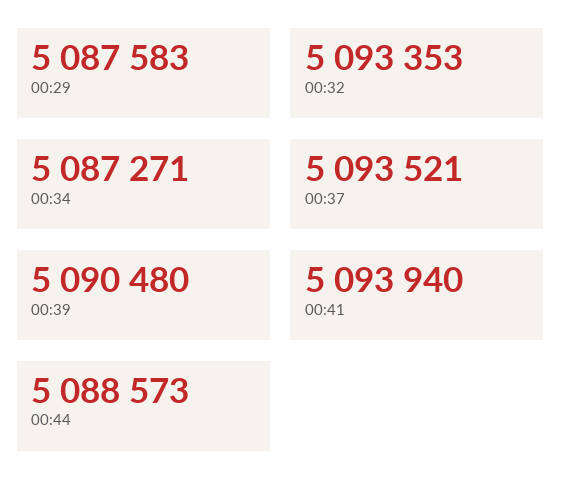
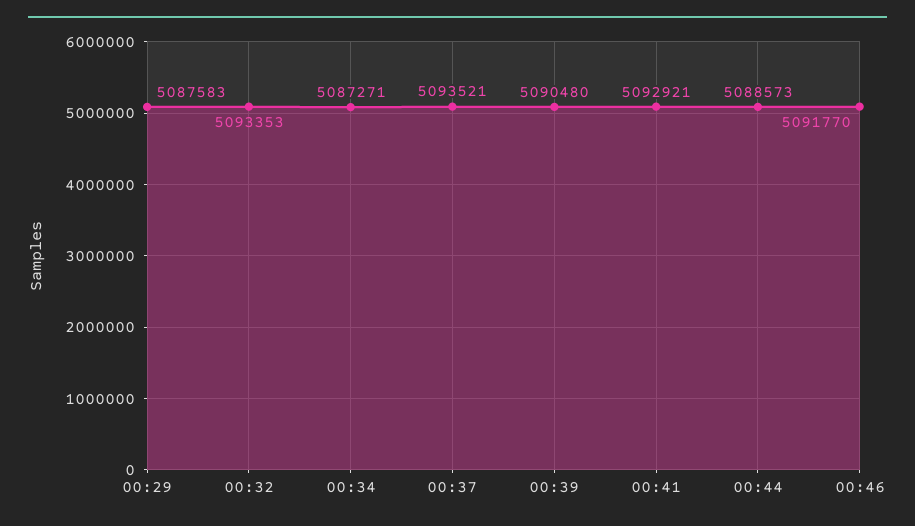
00:41: 5093940 -> 5092921
00:46: none -> 5091770

